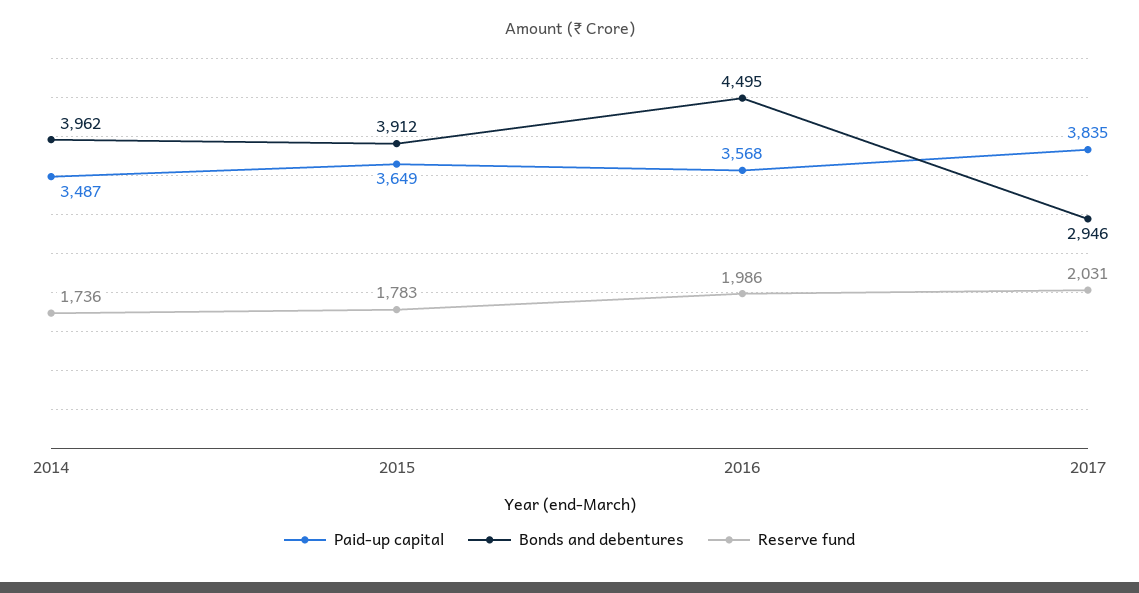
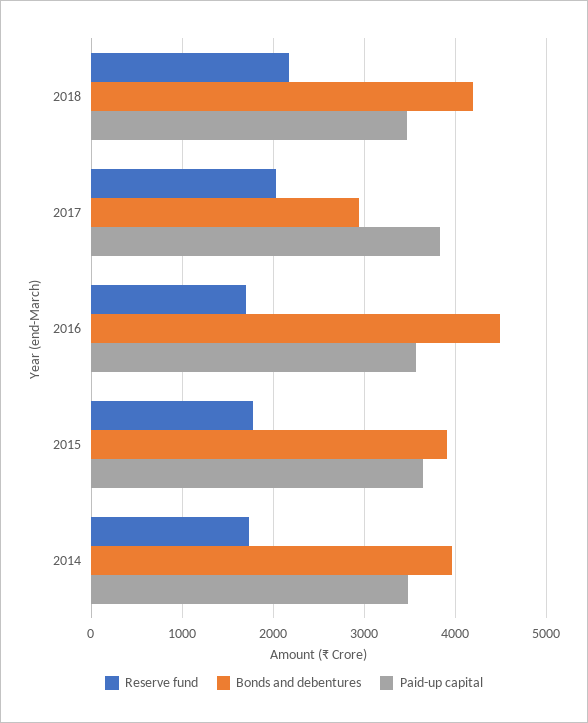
Reserve fund, 2016: 1986 -> 1700
Reserve fund, 2018: none -> 2200
Bonds and debentures, 2018: none -> 4200
Paid-up capital, 2018: none -> 3500

